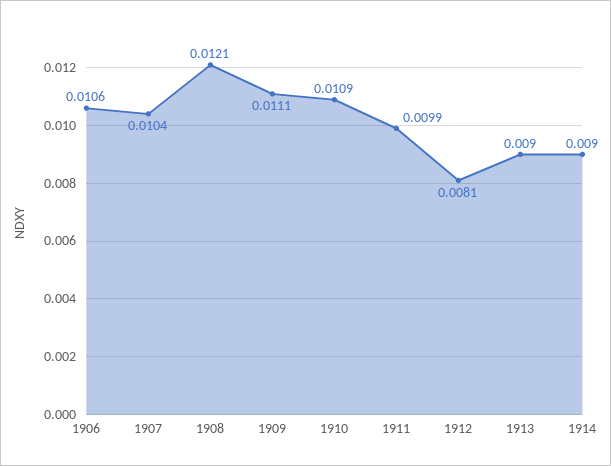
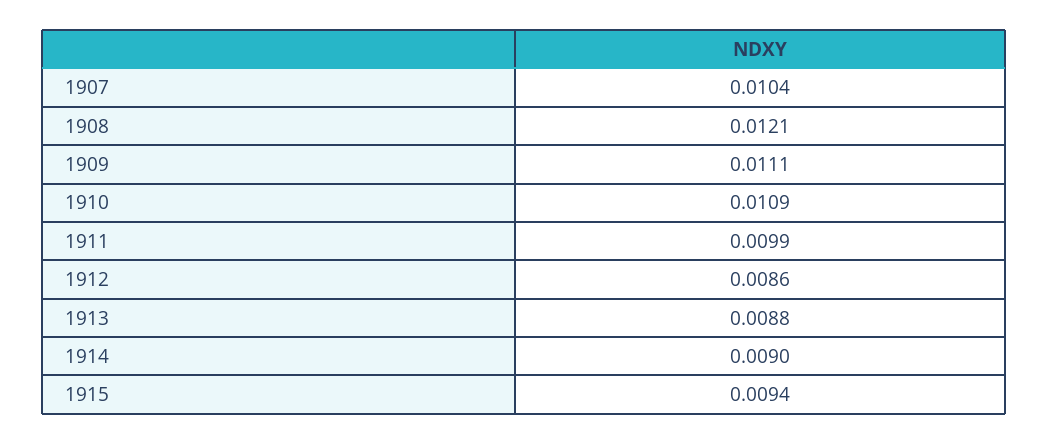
1906: 0.0106 -> none
1912: 0.0081 -> 0.0086
1913: 0.009 -> 0.0088
1915: none -> 0.0094

